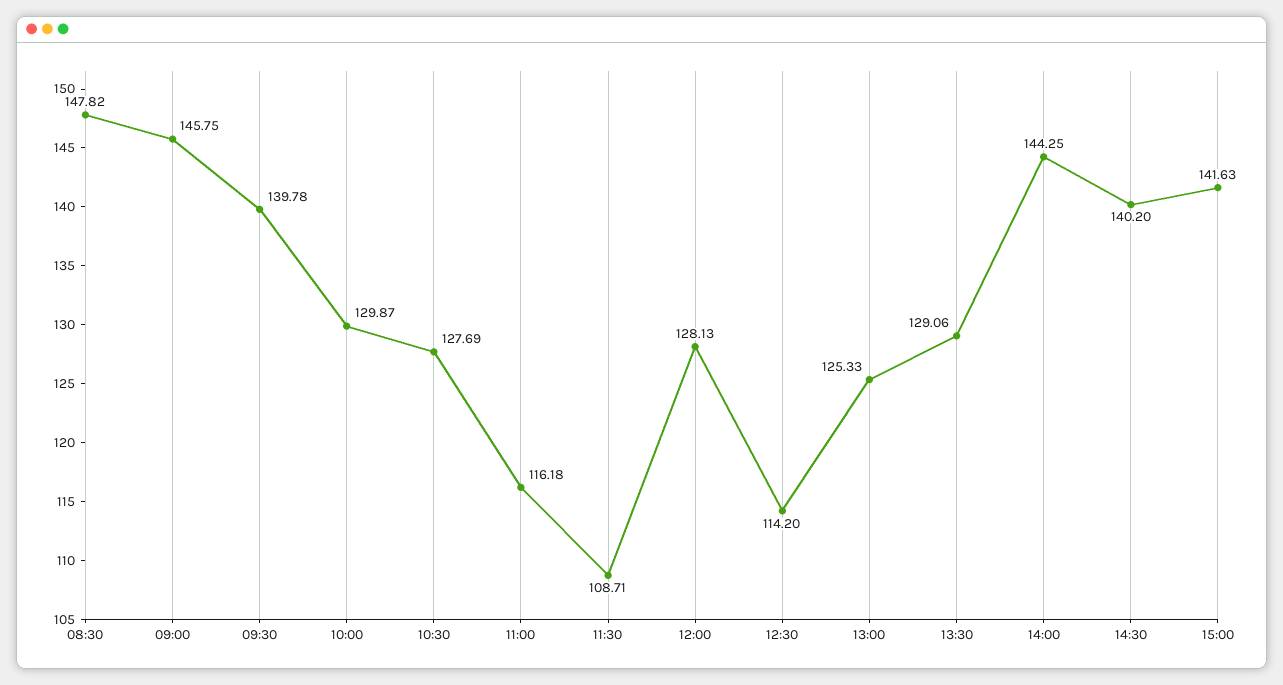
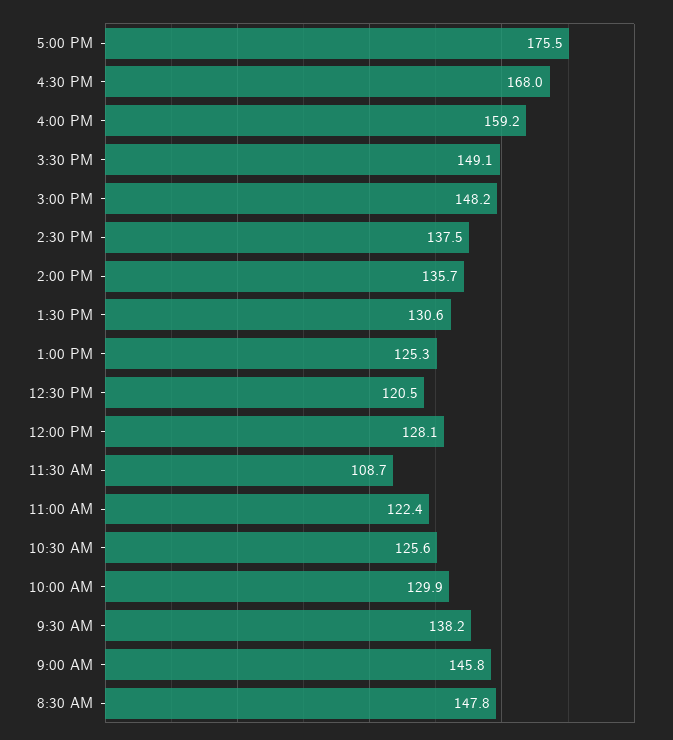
09:30: 139.78 -> 138.2
10:30: 127.69 -> 125.6
11:00: 116.18 -> 122.4
12:30: 114.2 -> 120.5
13:30: 129.06 -> 130.6
14:00: 144.25 -> 135.7
14:30: 140.2 -> 137.5
15:00: 141.63 -> 148.2
5:00 PM: none -> 175.5
4:30 PM: none -> 168
4:00 PM: none -> 159.2
3:30 PM: none -> 149.1

